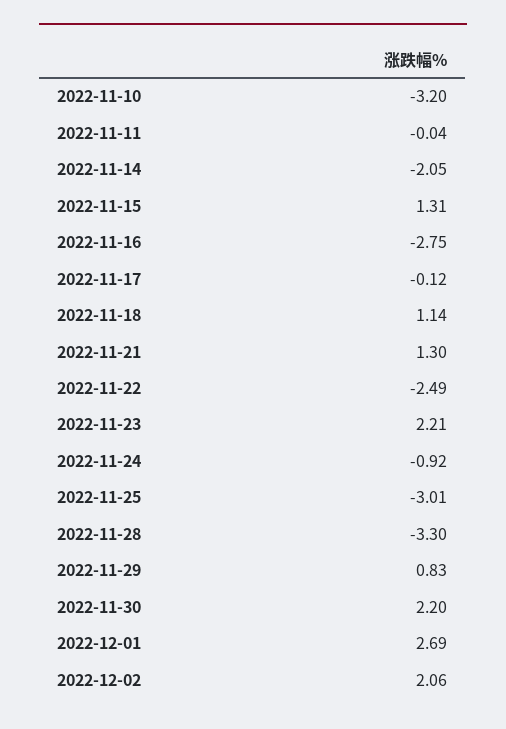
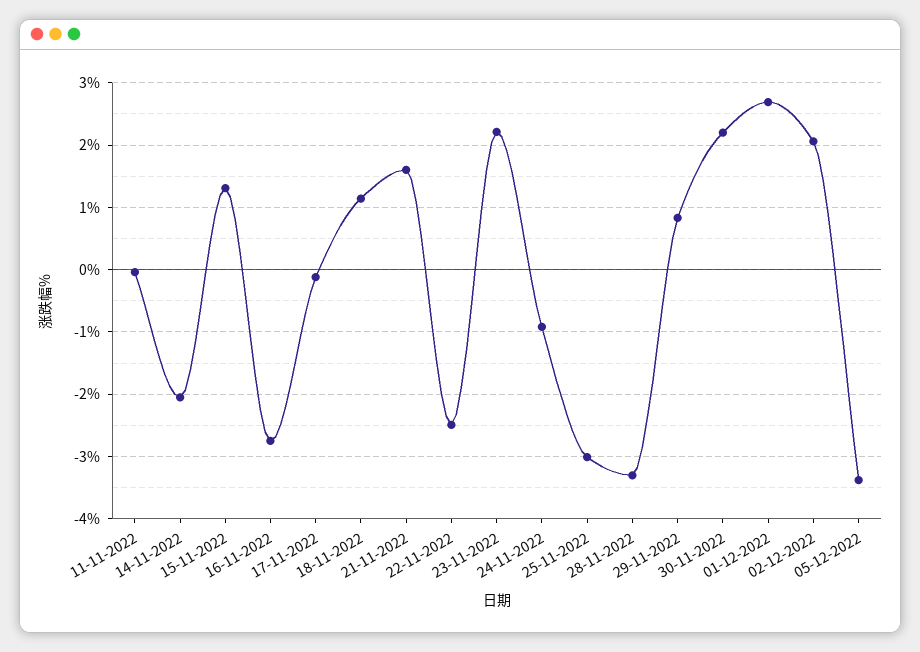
2022-11-10: -3.2 -> none
2022-11-21: 1.3 -> 1.6
05-12-2022: none -> -3.4

